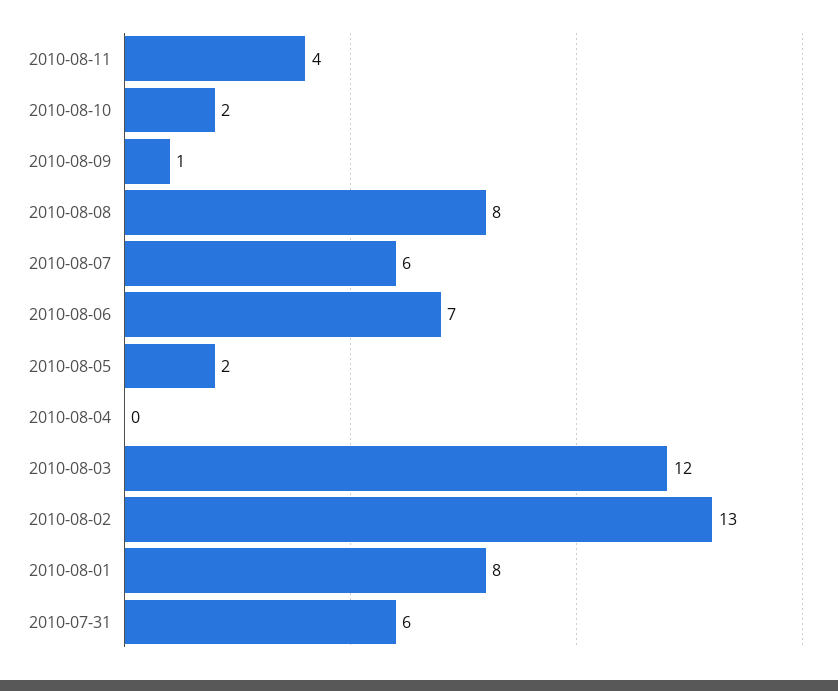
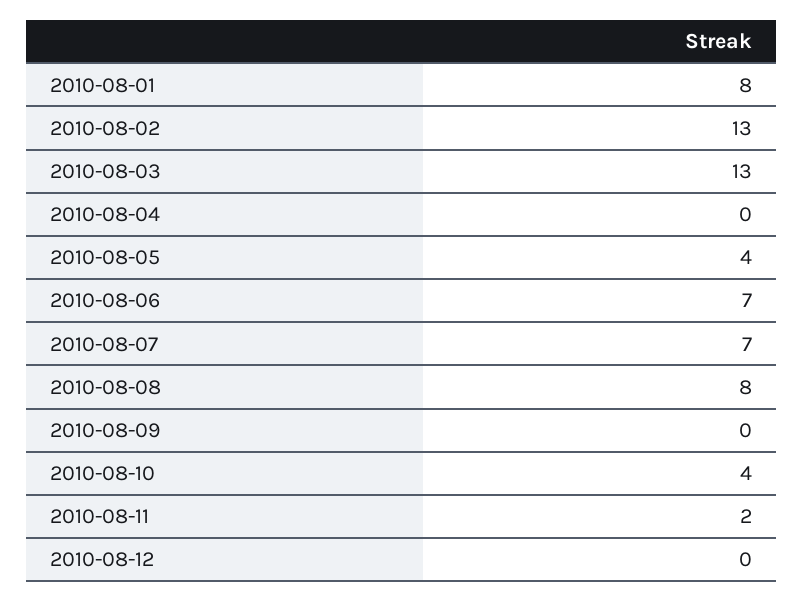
2010-08-11: 4 -> 2
2010-08-10: 2 -> 4
2010-08-09: 1 -> 0
2010-08-07: 6 -> 7
2010-08-05: 2 -> 4
2010-08-03: 12 -> 13
2010-07-31: 6 -> none
2010-08-12: none -> 0

